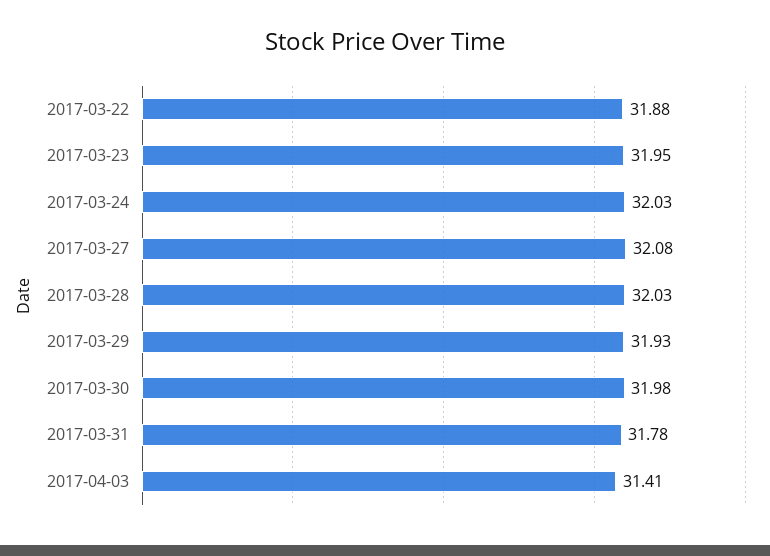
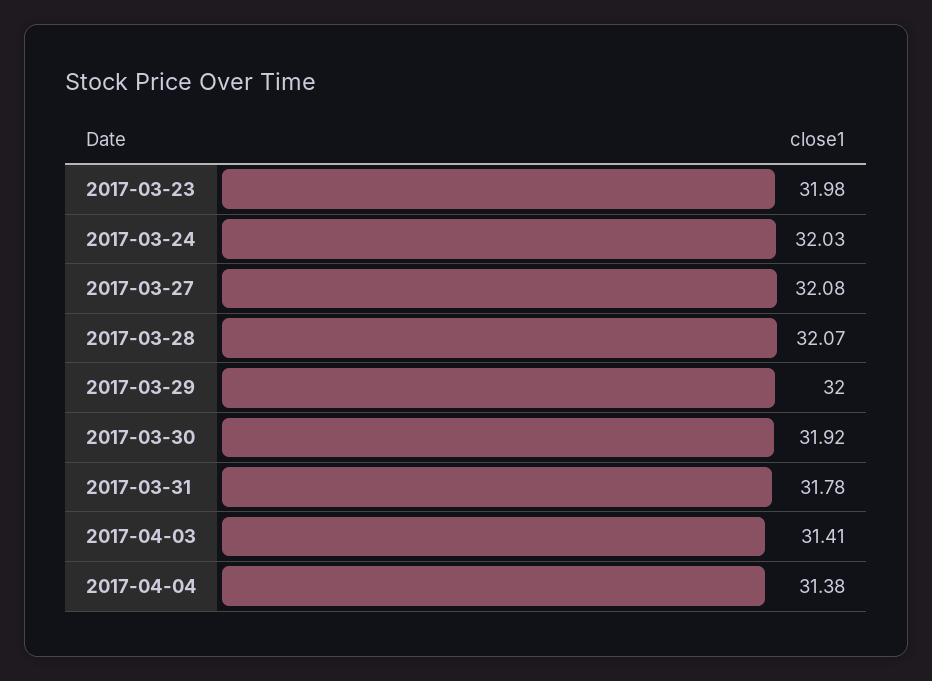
2017-03-22: 31.88 -> none
2017-03-23: 31.95 -> 31.98
2017-03-28: 32.03 -> 32.07
2017-03-29: 31.93 -> 32
2017-03-30: 31.98 -> 31.92
2017-04-04: none -> 31.38

